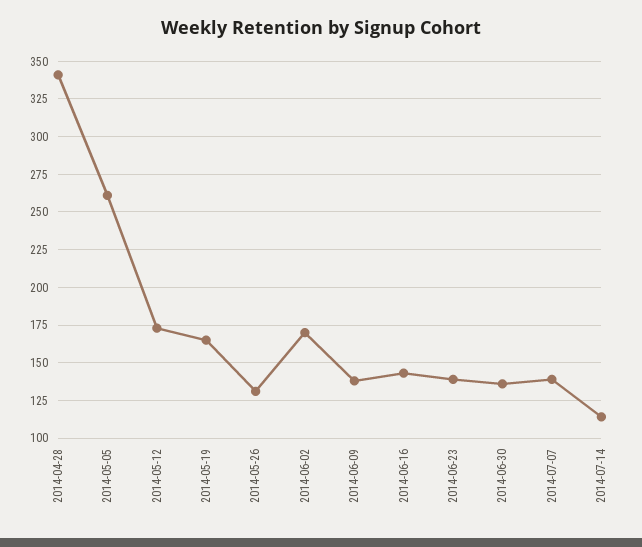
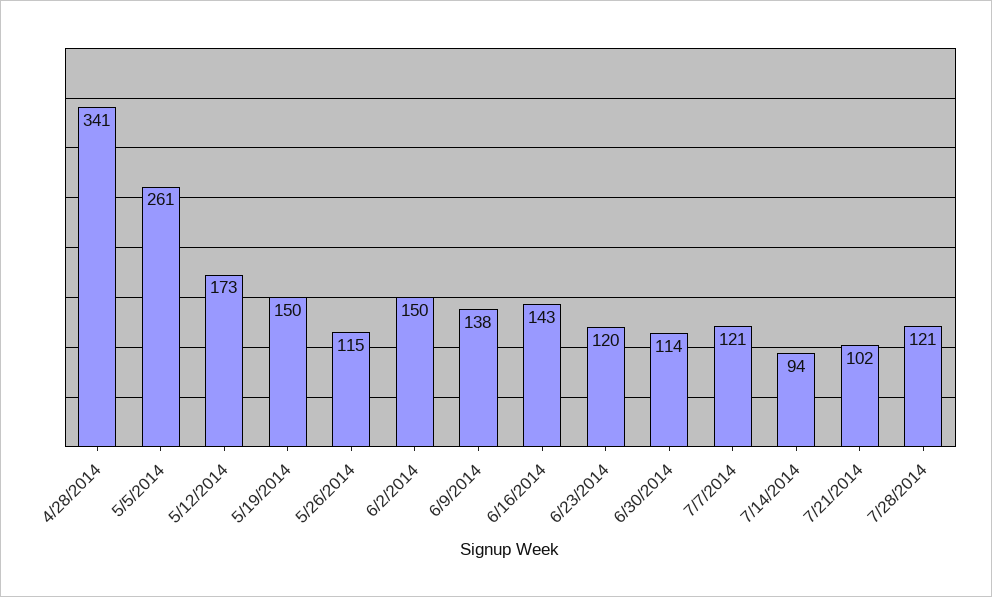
2014-05-19: 165 -> 150
2014-05-26: 130 -> 115
2014-06-02: 170 -> 150
2014-06-23: 140 -> 120
2014-06-30: 135 -> 114
2014-07-07: 140 -> 121
2014-07-14: 115 -> 94
7/21/2014: none -> 102
7/28/2014: none -> 121

